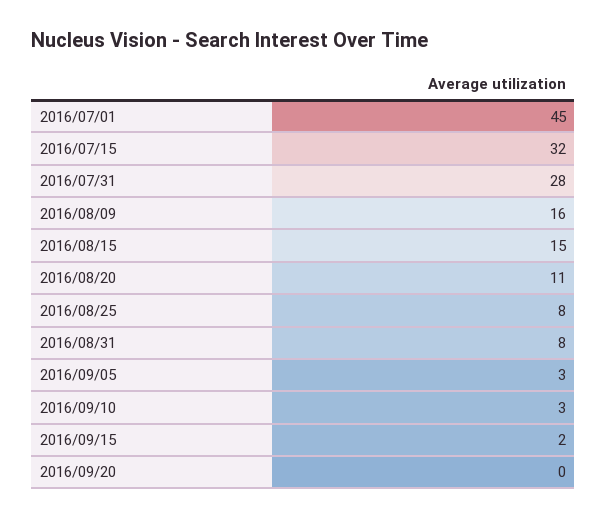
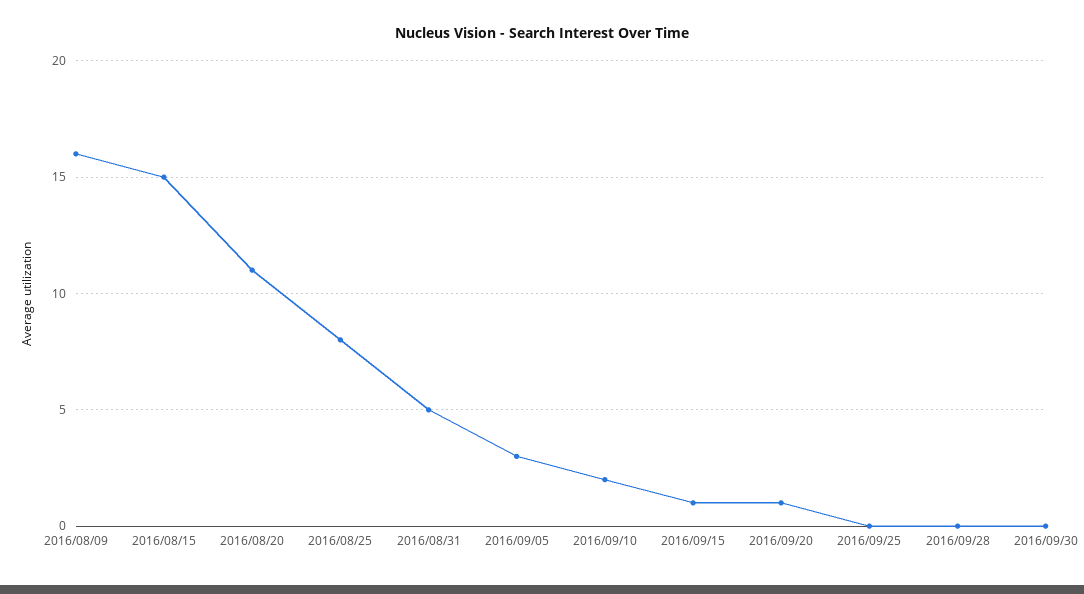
2016/07/01: 45 -> none
2016/07/15: 32 -> none
2016/07/31: 28 -> none
2016/08/31: 8 -> 5
2016/09/10: 3 -> 2
2016/09/15: 2 -> 1
2016/09/20: 0 -> 1
2016/09/25: none -> 0
2016/09/28: none -> 0
2016/09/30: none -> 0

